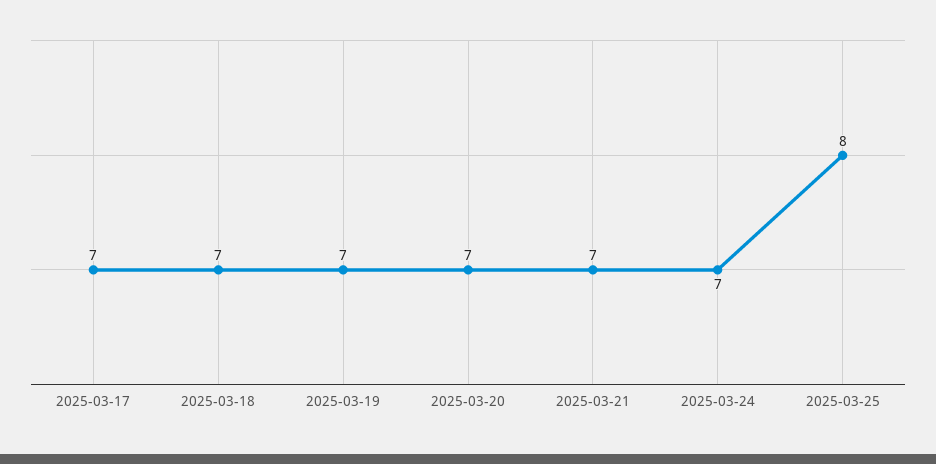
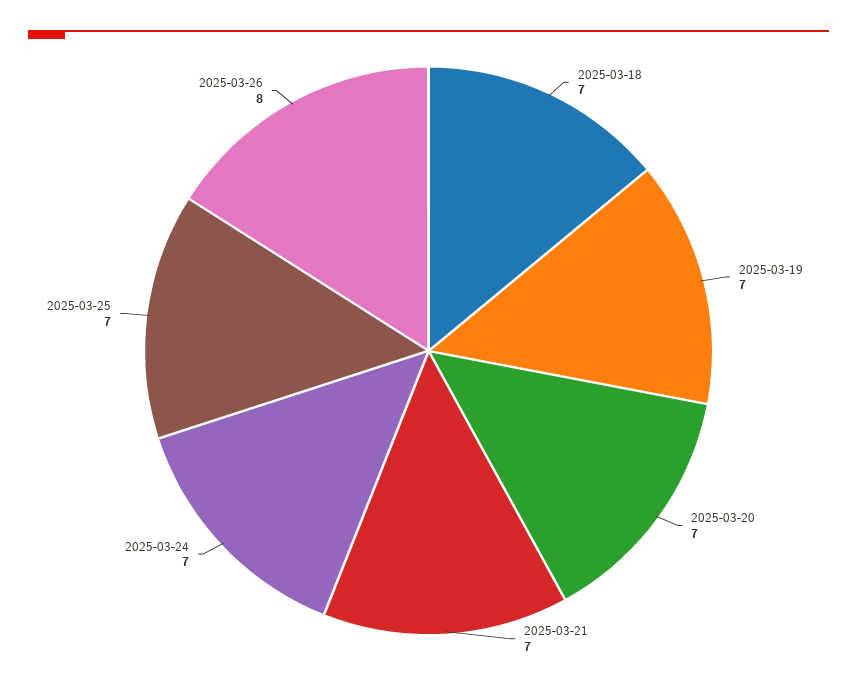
2025-03-17: 7 -> none
2025-03-25: 8 -> 7
2025-03-26: none -> 8

